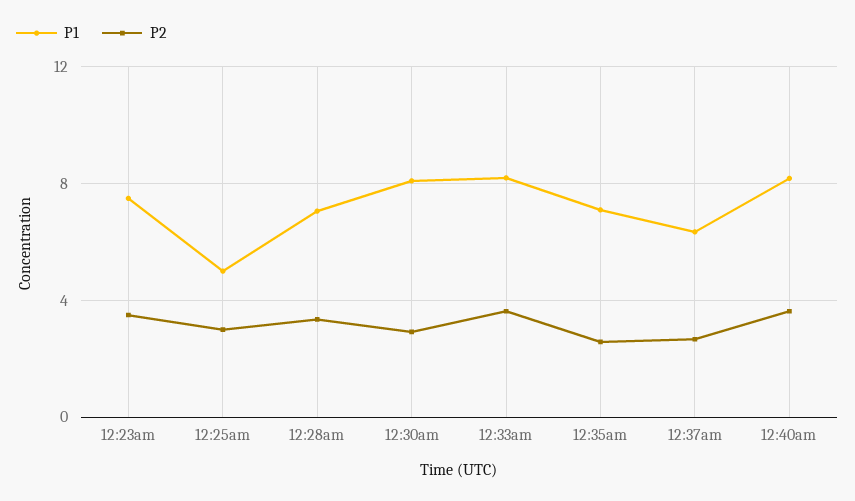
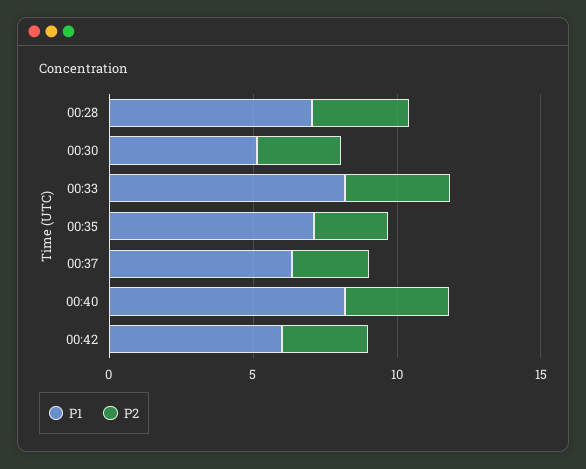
P1, 12:23am: 7.5 -> none
P2, 12:23am: 3.5 -> none
P1, 12:25am: 5 -> none
P2, 12:25am: 3 -> none
P1, 12:30am: 8 -> 5
P1, 00:42: none -> 6
P2, 00:42: none -> 3

